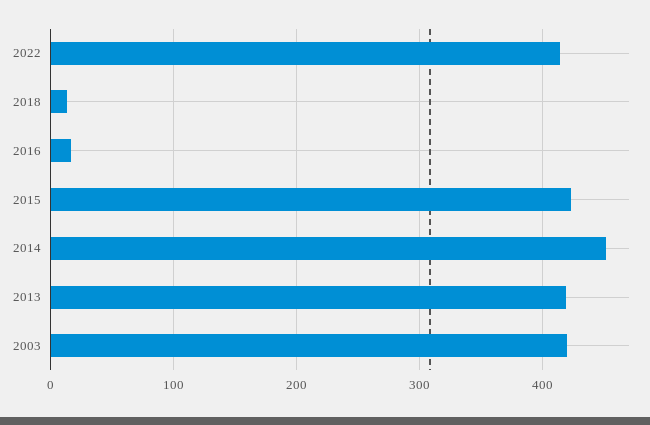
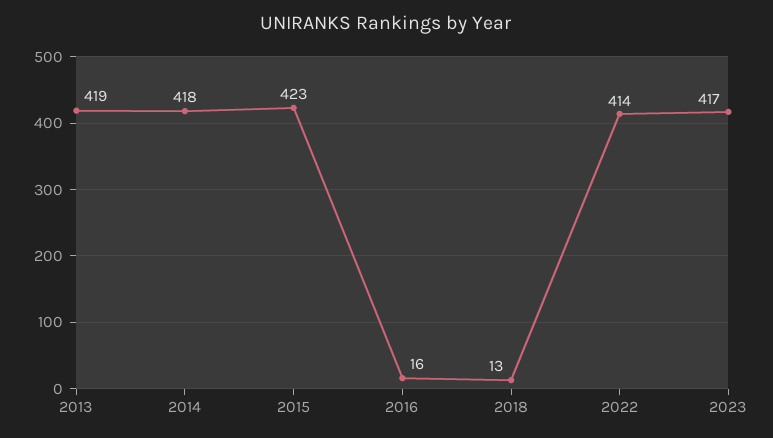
2014: 450 -> 418
2003: 420 -> none
2023: none -> 417

